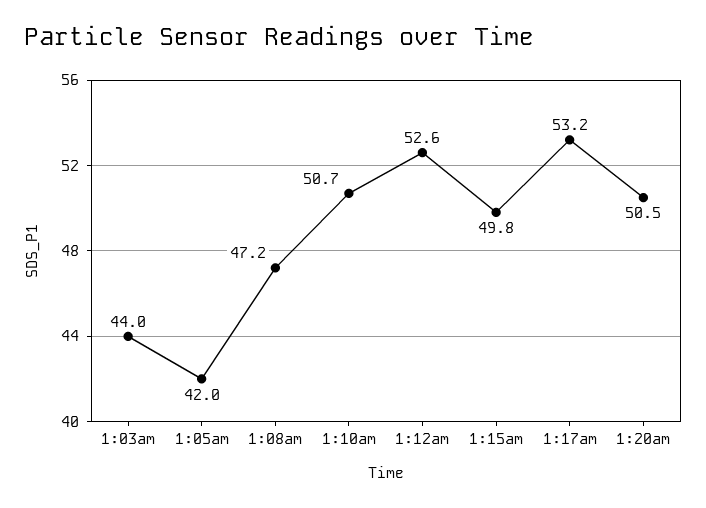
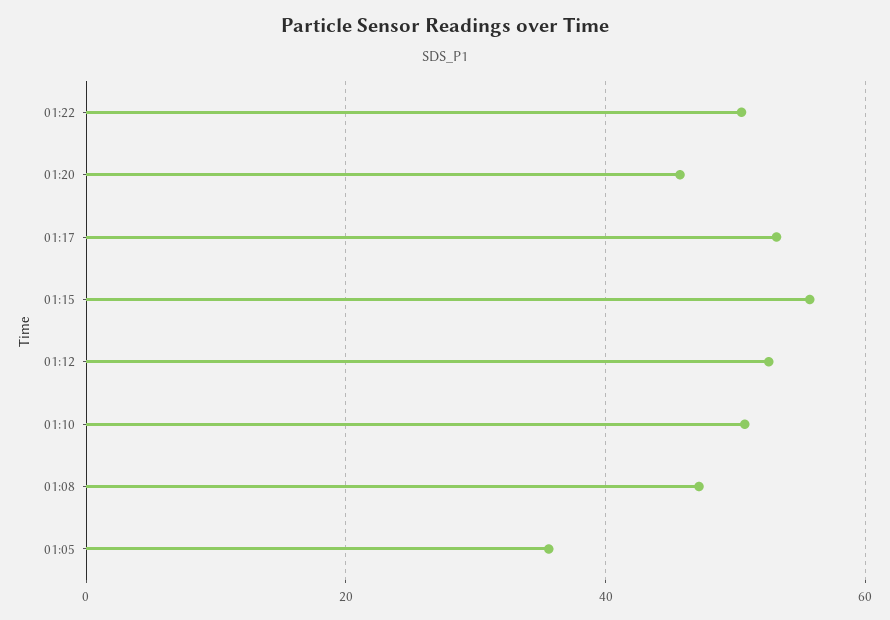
1:03am: 44 -> none
1:05am: 42 -> 36
1:15am: 49.8 -> 56
1:20am: 50.5 -> 46
01:22: none -> 50

